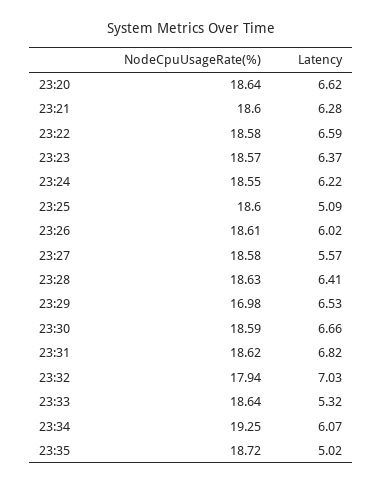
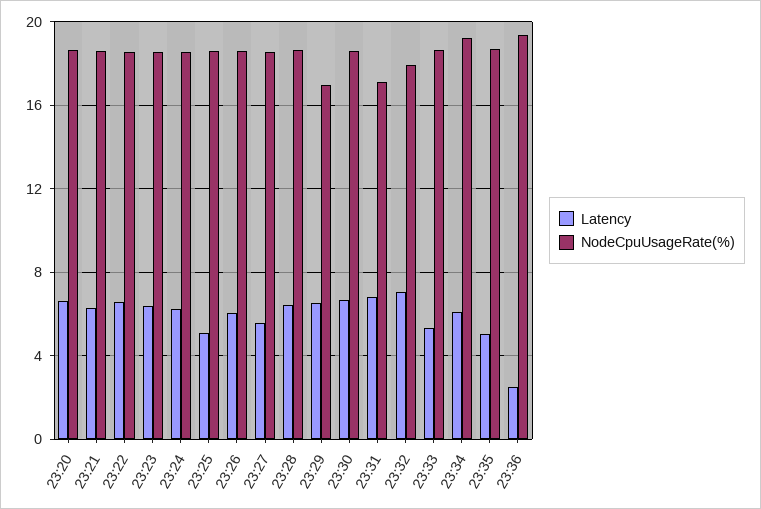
NodeCpuUsageRate(%), 23:31: 18.62 -> 17
Latency, 23:36: none -> 2.5
NodeCpuUsageRate(%), 23:36: none -> 19.5

